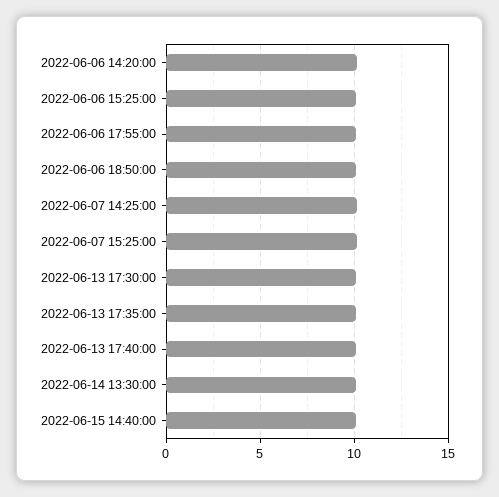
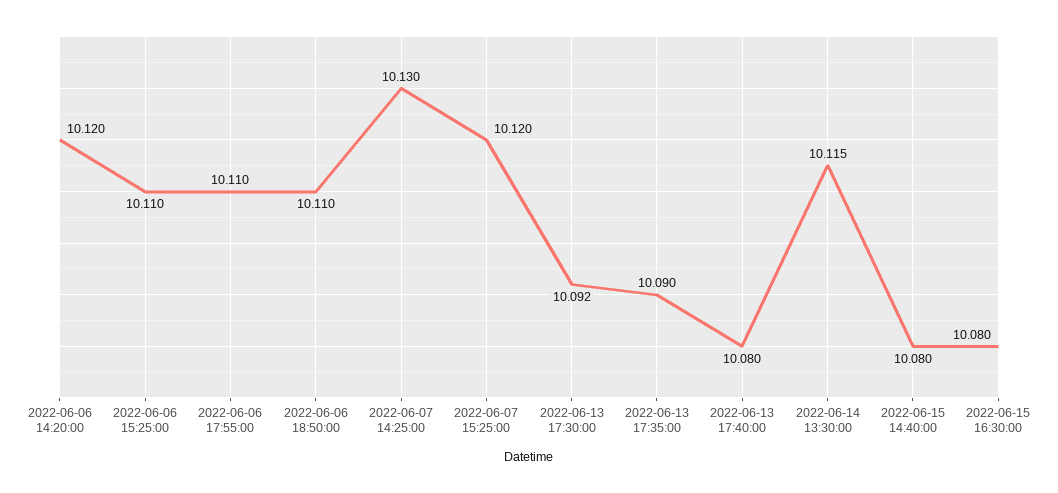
2022-06-15 16:30:00: none -> 10.08

